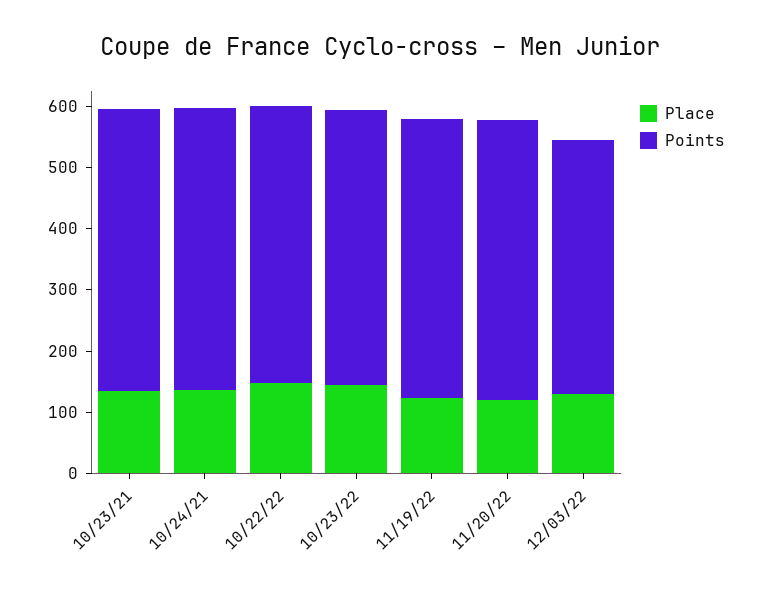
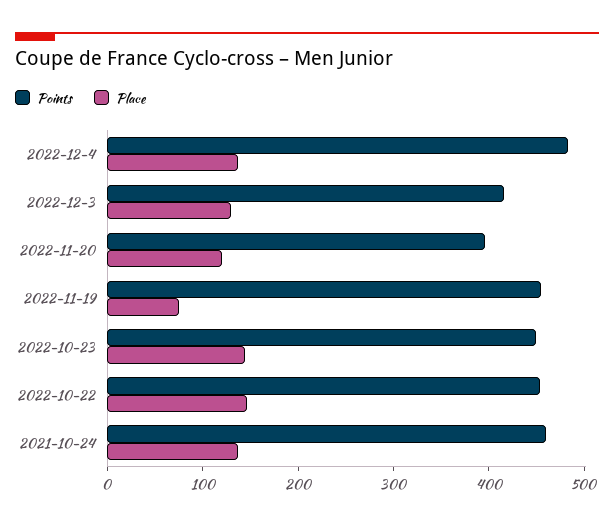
Place, 10/23/21: 140 -> none
Points, 10/23/21: 460 -> none
Place, 11/19/22: 120 -> 80
Points, 11/20/22: 460 -> 400
Points, 2022-12-4: none -> 480
Place, 2022-12-4: none -> 140

